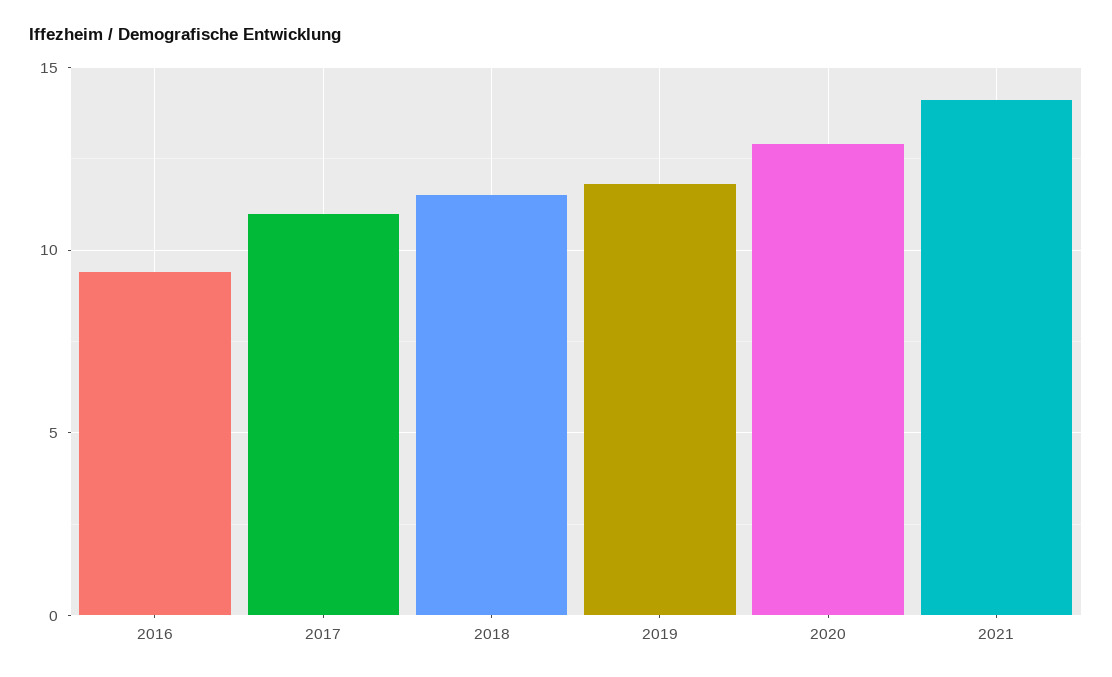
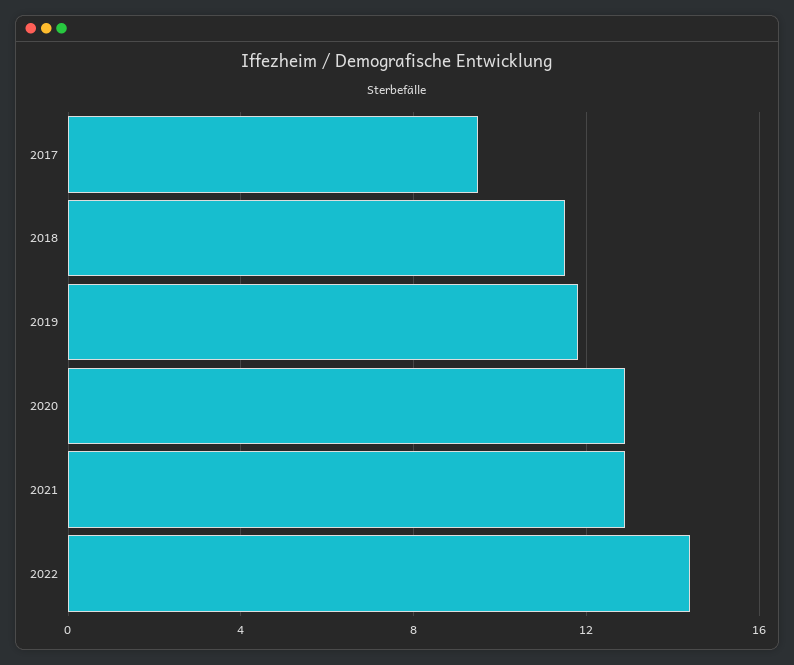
2016: 9.5 -> none
2017: 11 -> 9.5
2021: 14 -> 13
2022: none -> 14.5

